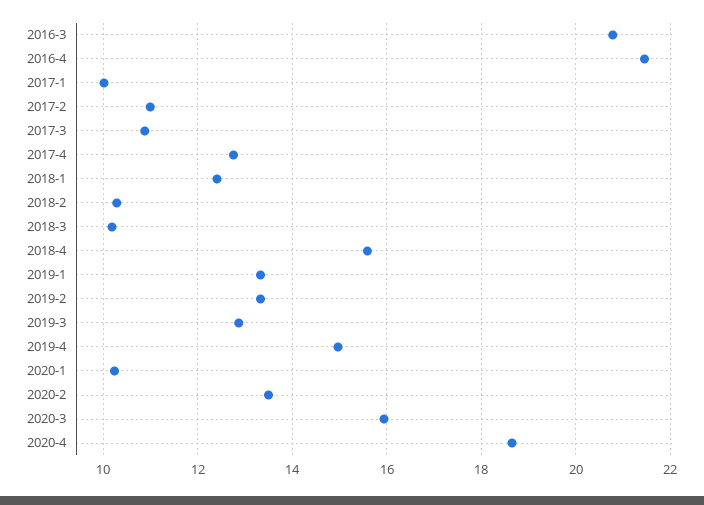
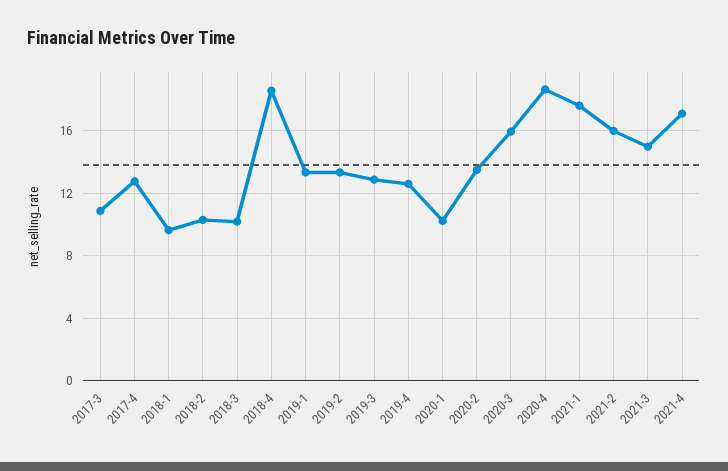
2016-3: 20.8 -> none
2016-4: 21.4 -> none
2017-1: 10 -> none
2017-2: 11 -> none
2018-1: 12.4 -> 9.5
2018-4: 15.6 -> 18.5
2019-4: 15 -> 12.5
2021-1: none -> 17.5
2021-2: none -> 16
2021-3: none -> 15
2021-4: none -> 17

